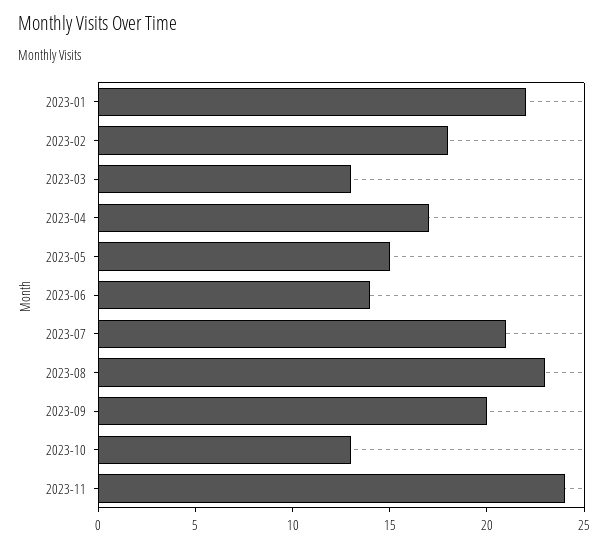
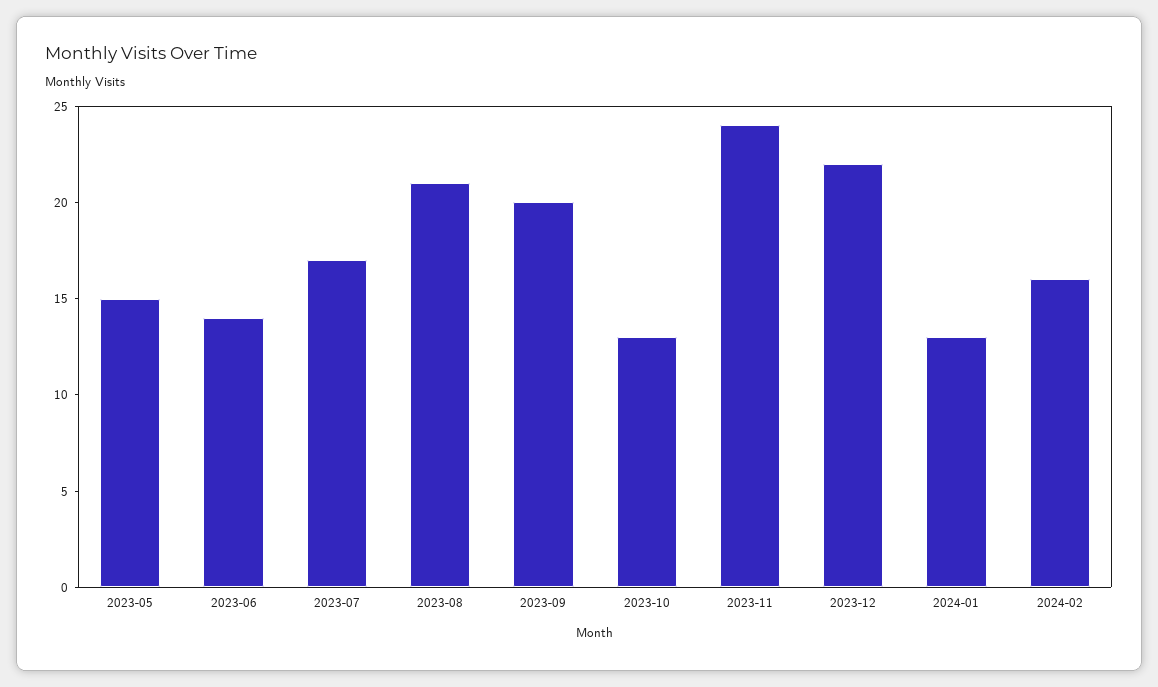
2023-01: 22 -> none
2023-02: 18 -> none
2023-03: 13 -> none
2023-04: 17 -> none
2023-07: 21 -> 17
2023-08: 23 -> 21
2023-12: none -> 22
2024-01: none -> 13
2024-02: none -> 16

